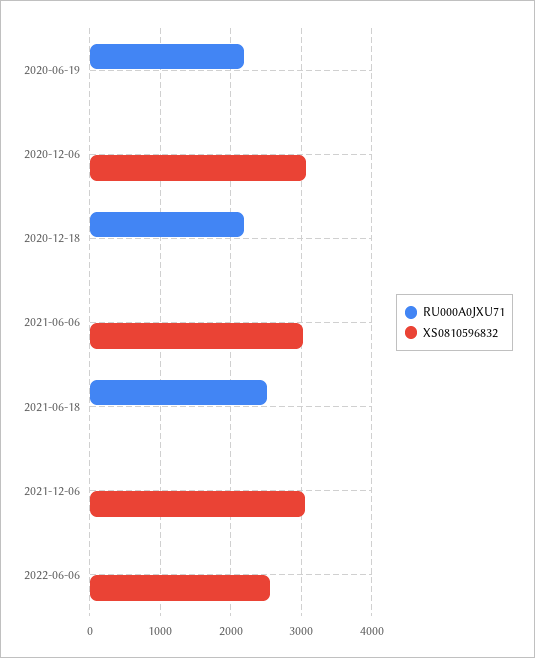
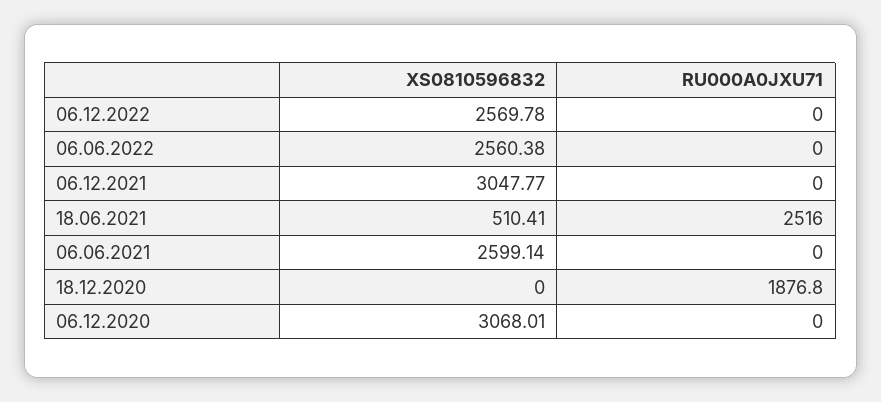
RU000A0JXU71, 2020-06-19: 2200 -> none
XS0810596832, 2020-06-19: 0 -> none
RU000A0JXU71, 2020-12-18: 2200 -> 1876.8
XS0810596832, 2021-06-06: 3000 -> 2599.14
XS0810596832, 2021-06-18: 0 -> 510.41
XS0810596832, 06.12.2022: none -> 2569.78
RU000A0JXU71, 06.12.2022: none -> 0

